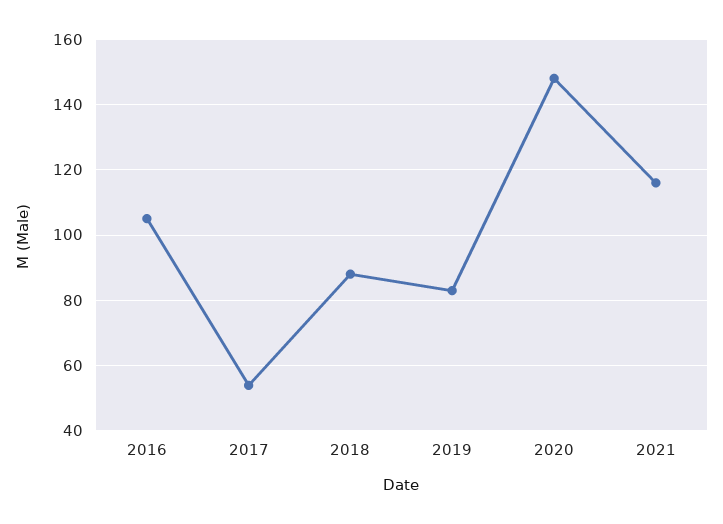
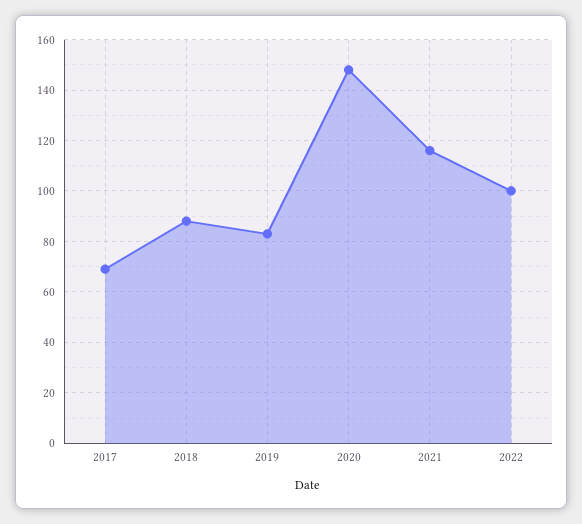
2016: 105 -> none
2017: 55 -> 70
2022: none -> 100

